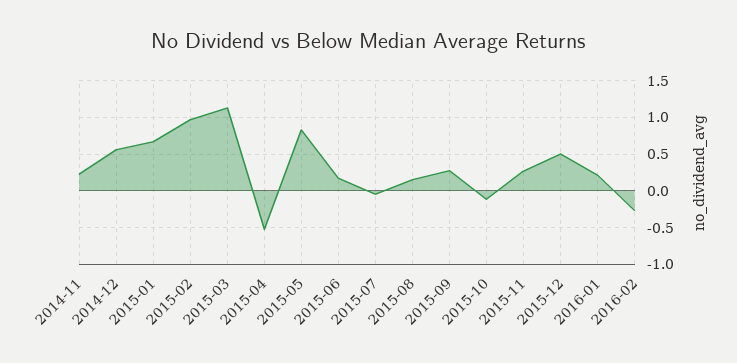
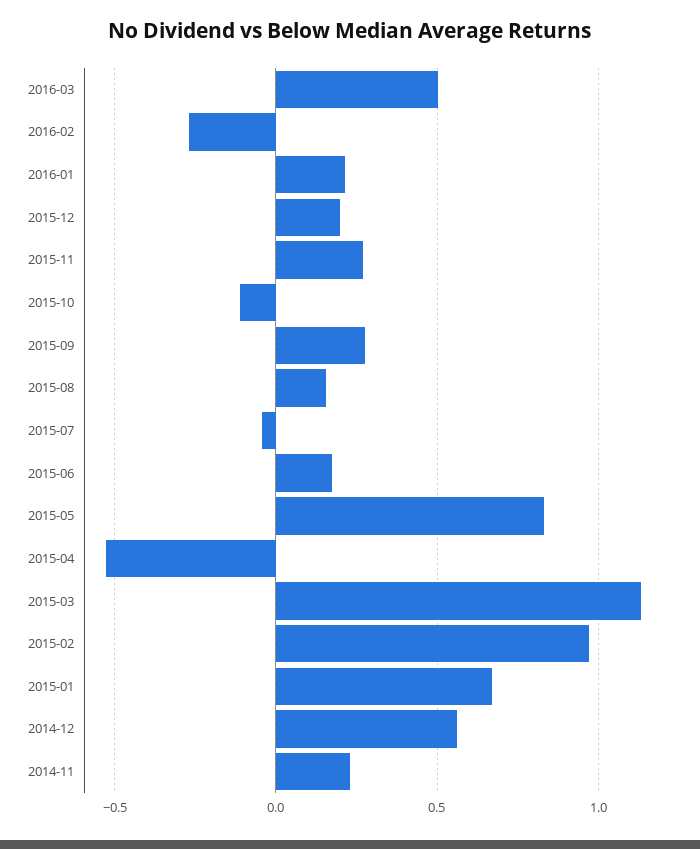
2015-12: 0.5 -> 0.2
2016-03: none -> 0.5

